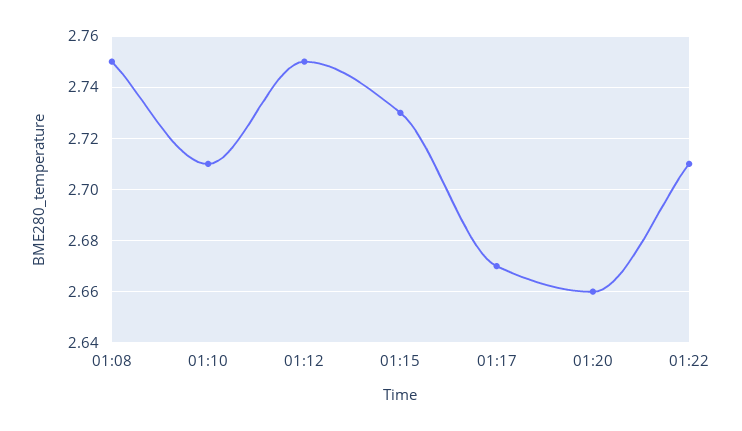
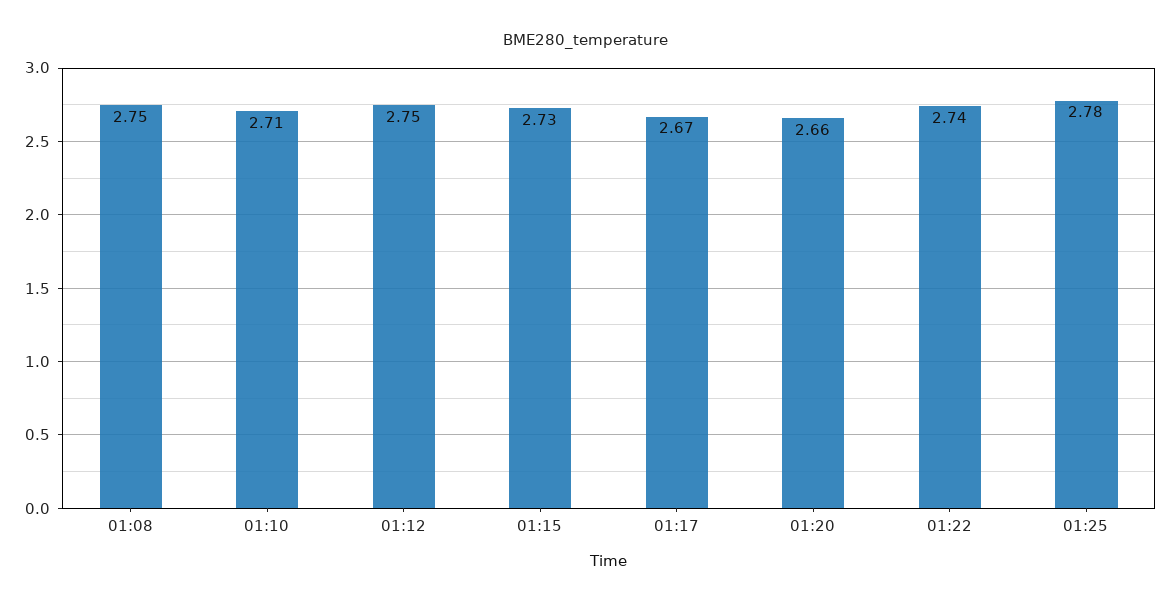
01:22: 2.71 -> 2.74
01:25: none -> 2.78

